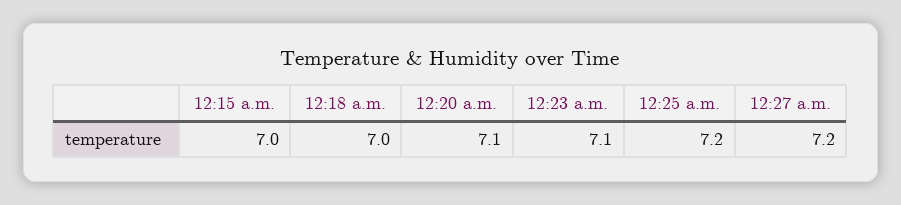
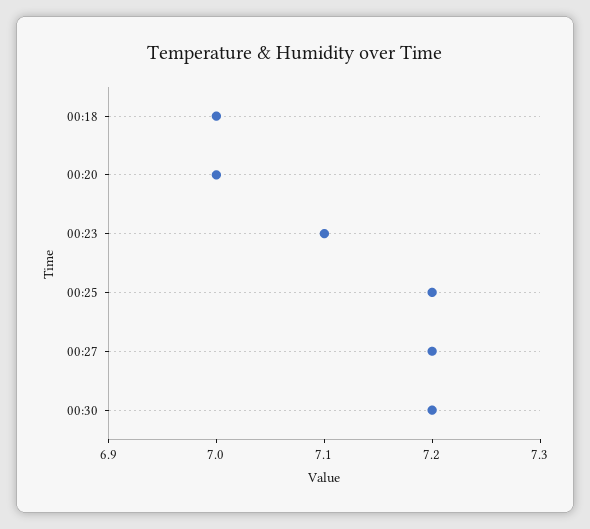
12:15 a.m.: 7 -> none
12:20 a.m.: 7.1 -> 7
00:30: none -> 7.2

